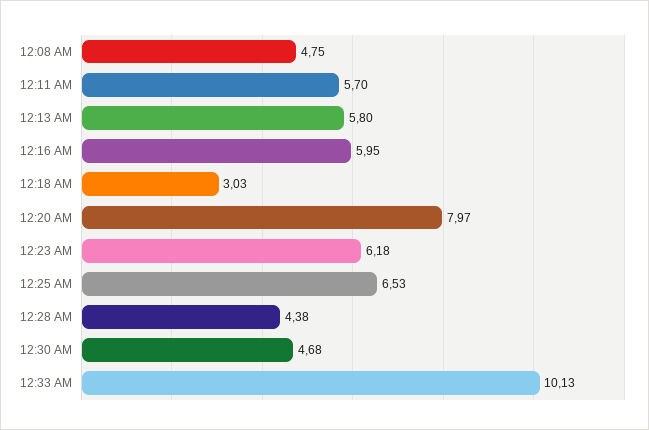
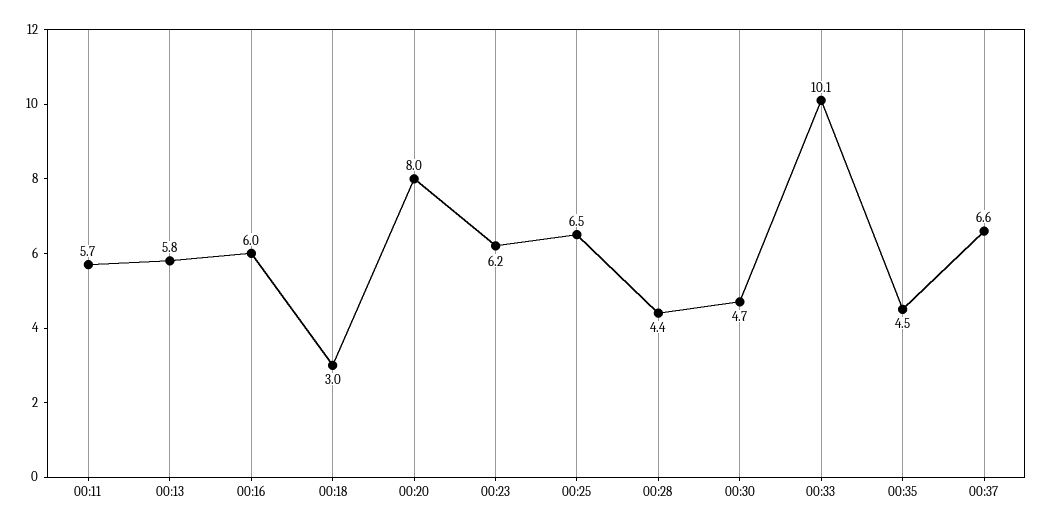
12:08 AM: 4.75 -> none
00:35: none -> 4.5
00:37: none -> 6.6

